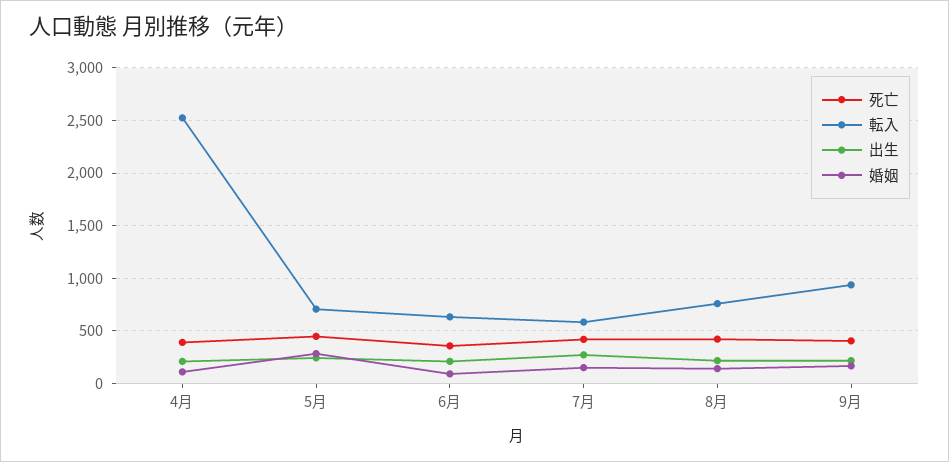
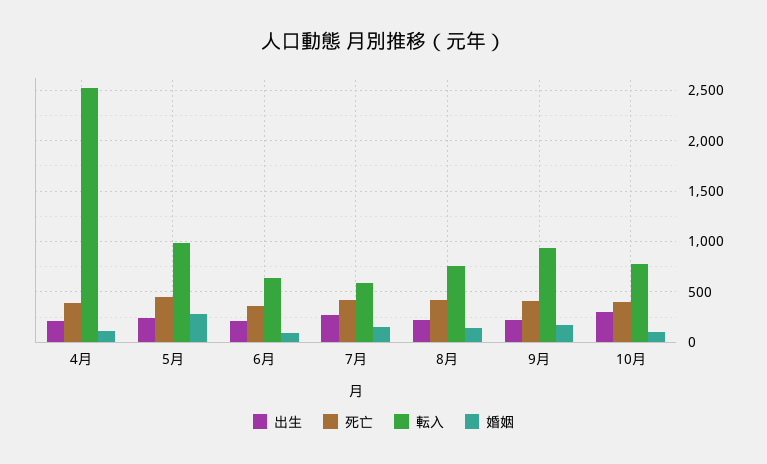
転入, 5月: 700 -> 1000
出生, 10月: none -> 300
死亡, 10月: none -> 400
転入, 10月: none -> 800
婚姻, 10月: none -> 100

